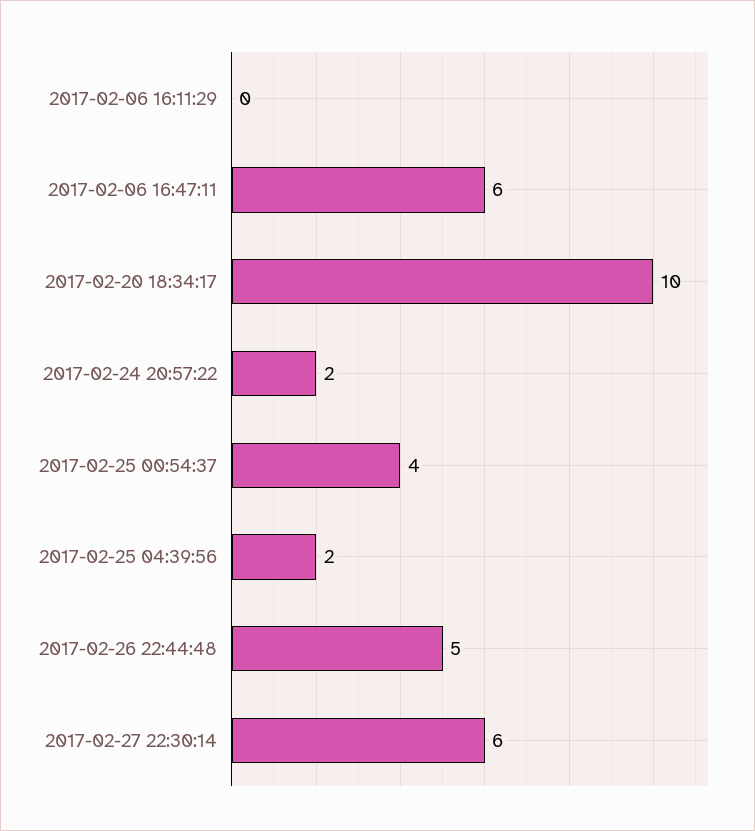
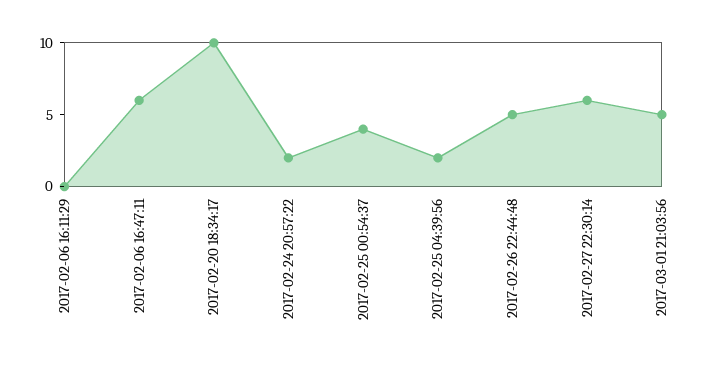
2017-03-01 21:03:56: none -> 5

